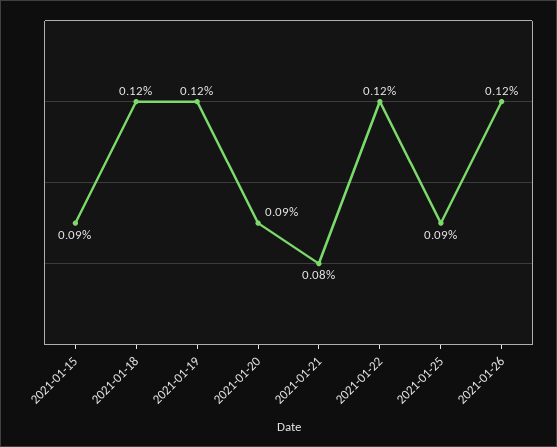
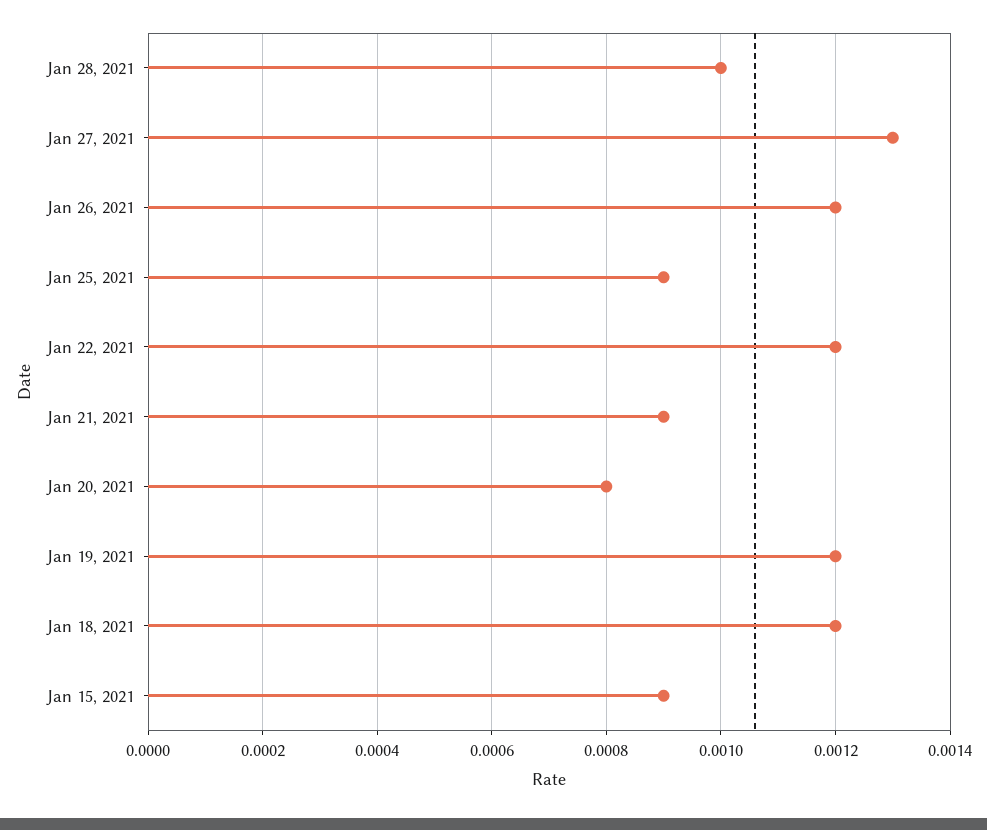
2021-01-20: 0.0009 -> 0.0008
2021-01-21: 0.0008 -> 0.0009
Jan 28, 2021: none -> 0.001
Jan 27, 2021: none -> 0.0013

